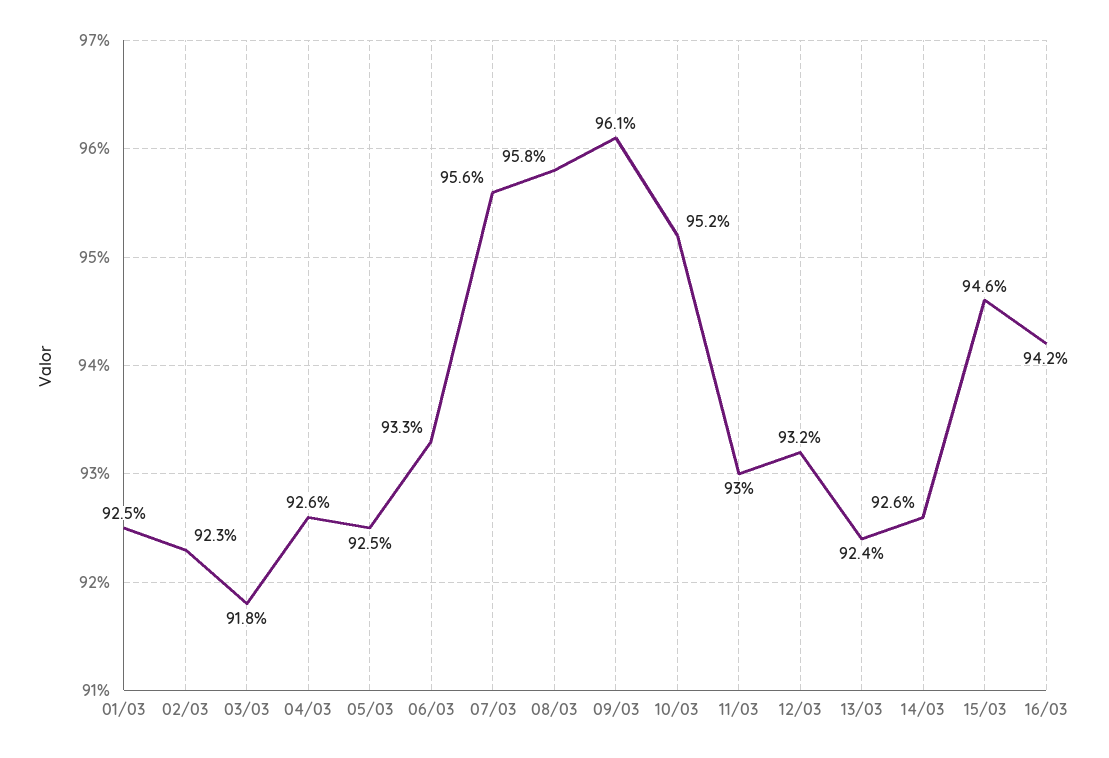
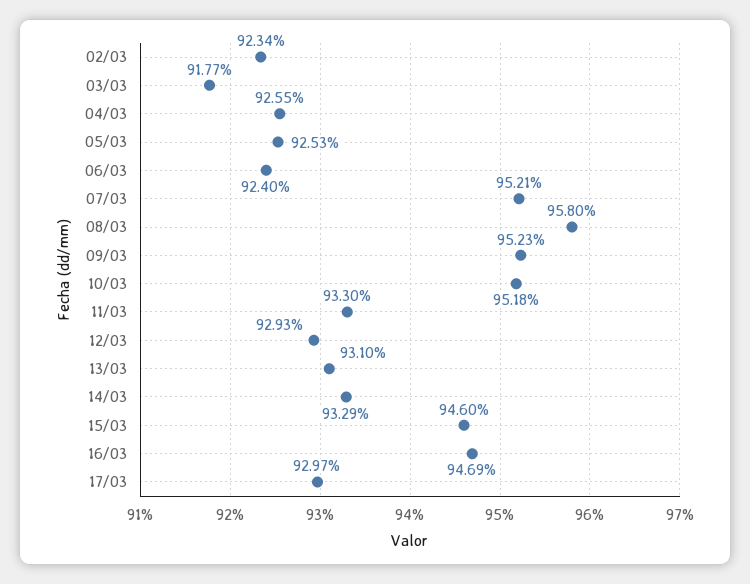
01/03: 92.5 -> none
06/03: 93.3 -> 92.4
07/03: 95.6 -> 95.21
09/03: 96.1 -> 95.23
11/03: 93 -> 93.3
12/03: 93.2 -> 92.93
13/03: 92.4 -> 93.1
14/03: 92.6 -> 93.29
16/03: 94.2 -> 94.69
17/03: none -> 92.97

